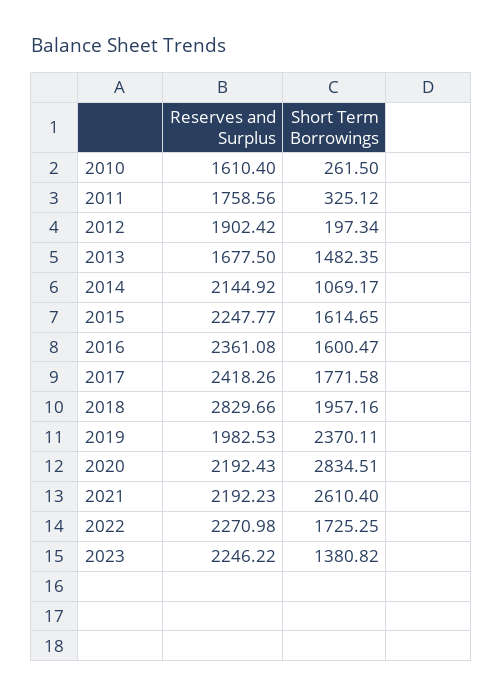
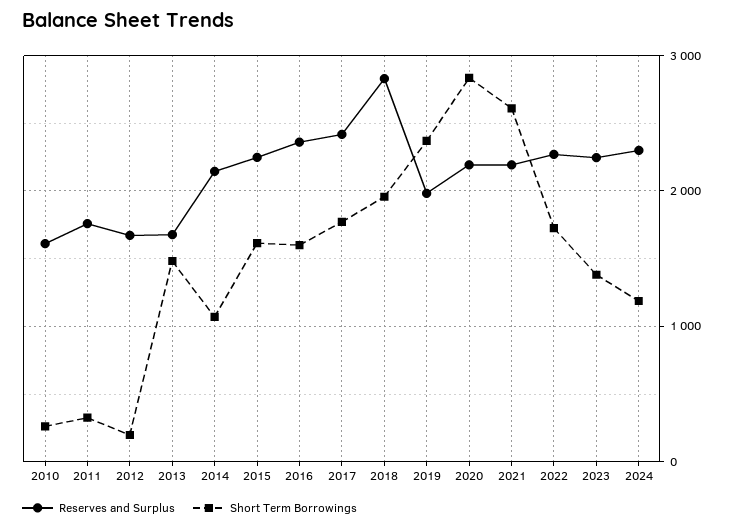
Reserves and Surplus, 2012: 1902.42 -> 1700
Reserves and Surplus, 2024: none -> 2300
Short Term Borrowings, 2024: none -> 1200

